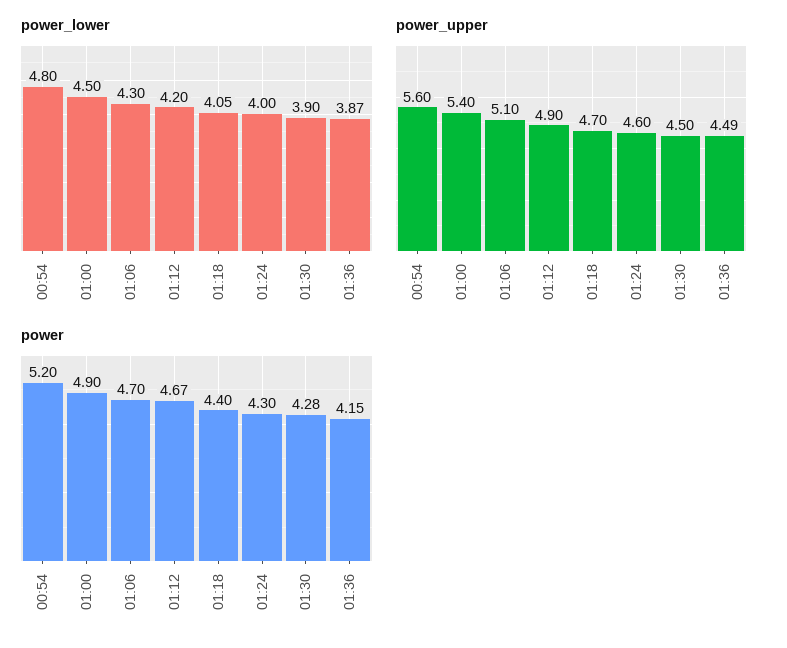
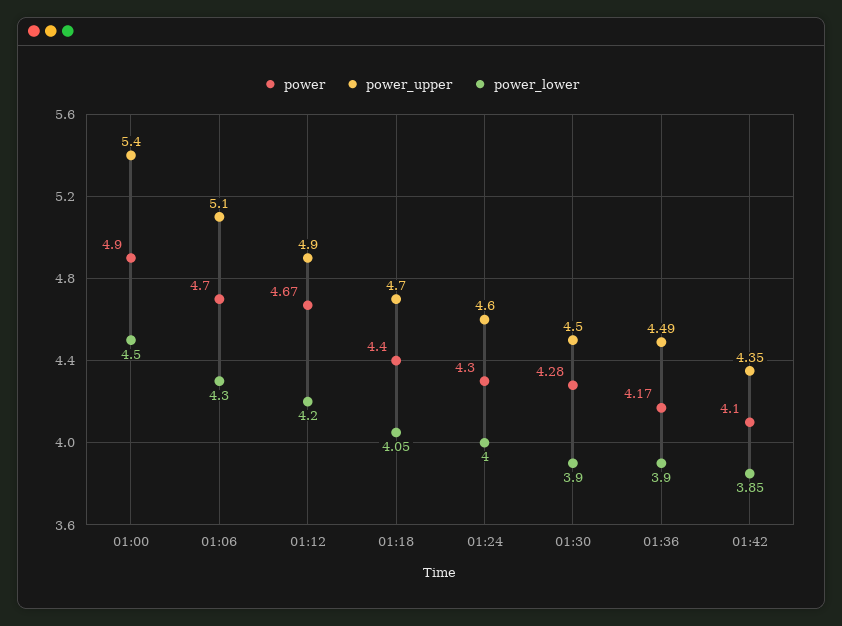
power_lower, 00:54: 4.8 -> none
power_lower, 01:36: 3.87 -> 3.9
power_upper, 00:54: 5.6 -> none
power, 00:54: 5.2 -> none
power, 01:36: 4.15 -> 4.17
power, 01:42: none -> 4.1
power_upper, 01:42: none -> 4.35
power_lower, 01:42: none -> 3.85

